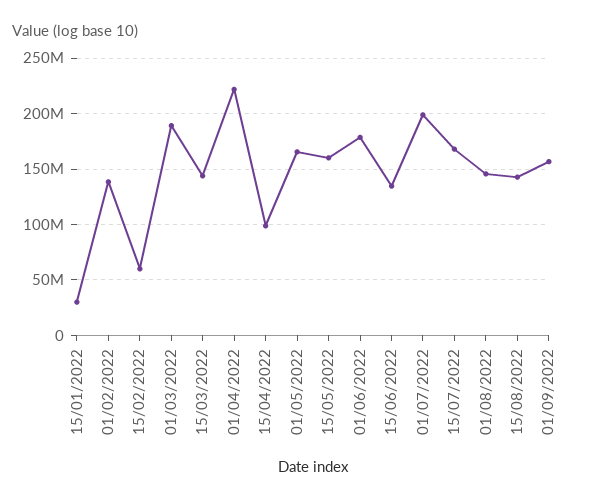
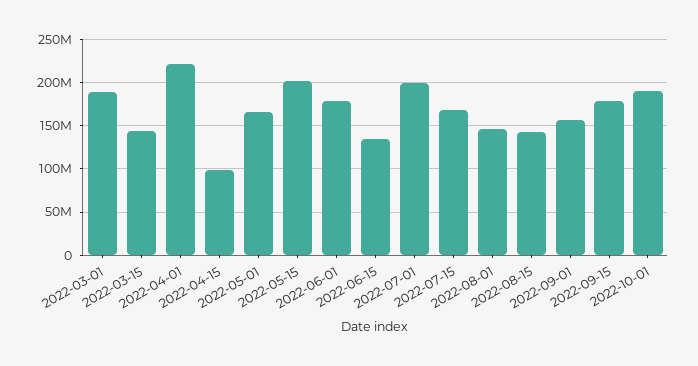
15/01/2022: 30000000 -> none
01/02/2022: 140000000 -> none
15/02/2022: 60000000 -> none
15/05/2022: 160000000 -> 200000000
2022-09-15: none -> 180000000
2022-10-01: none -> 190000000

